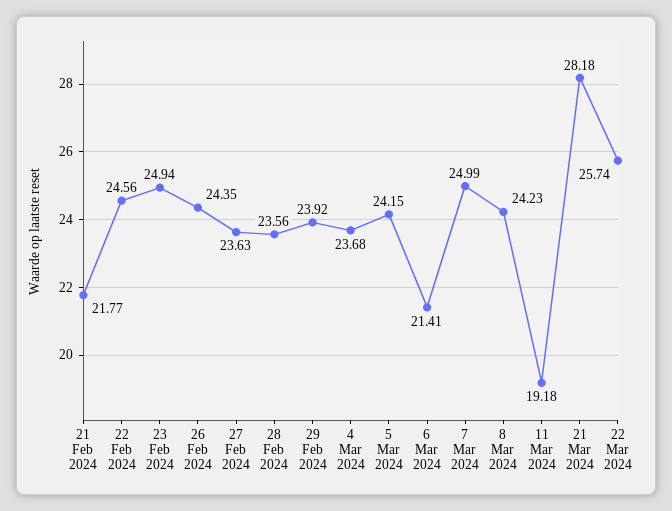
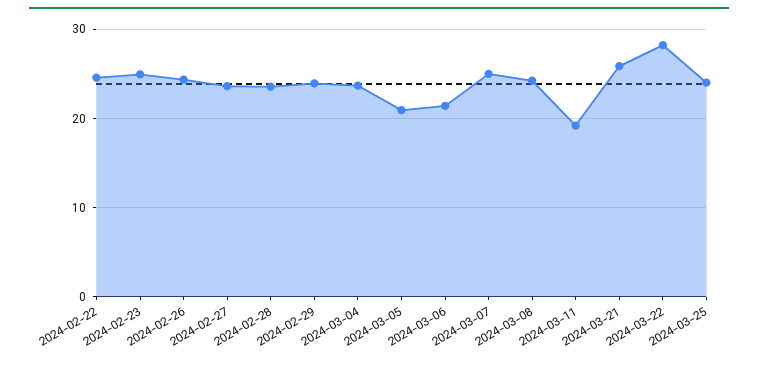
21 Feb 2024: 21.77 -> none
5 Mar 2024: 24.15 -> 21
21 Mar 2024: 28.18 -> 26
22 Mar 2024: 25.74 -> 28
2024-03-25: none -> 24

